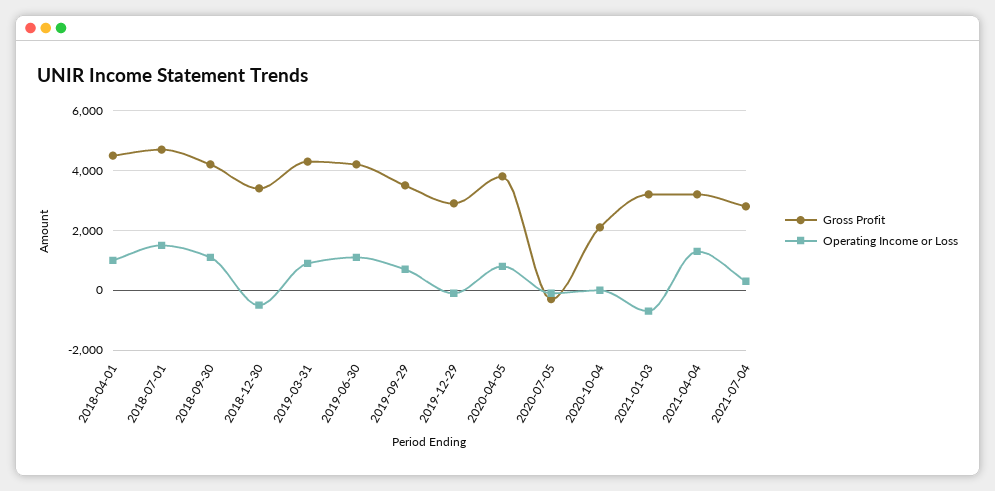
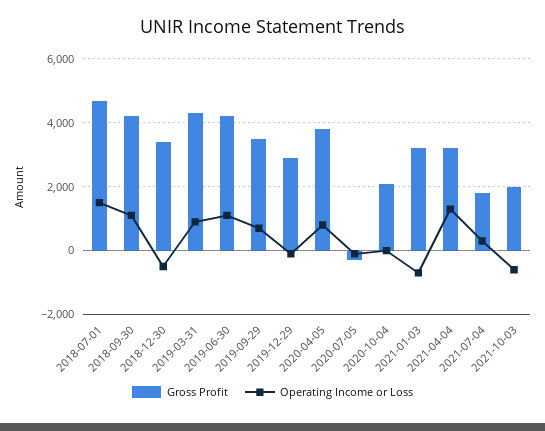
Gross Profit, 2018-04-01: 4500 -> none
Operating Income or Loss, 2018-04-01: 1000 -> none
Gross Profit, 2021-07-04: 2750 -> 1800
Gross Profit, 2021-10-03: none -> 2000
Operating Income or Loss, 2021-10-03: none -> -600

